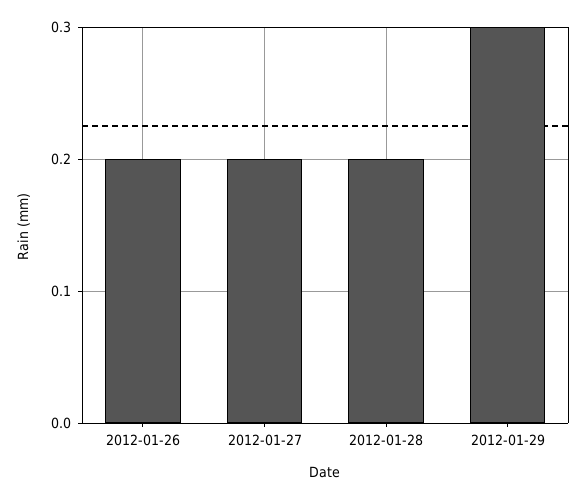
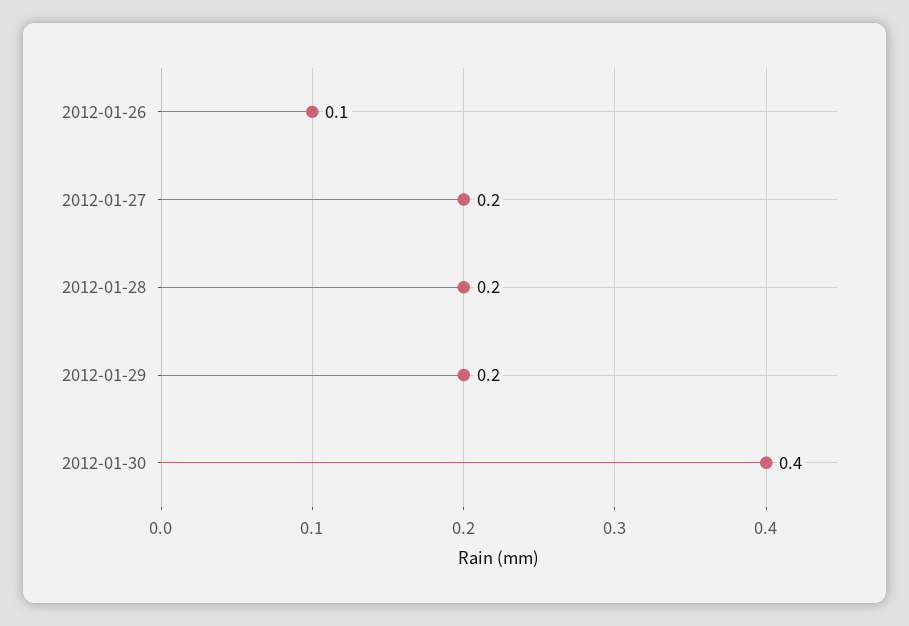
2012-01-26: 0.2 -> 0.1
2012-01-29: 0.3 -> 0.2
2012-01-30: none -> 0.4

